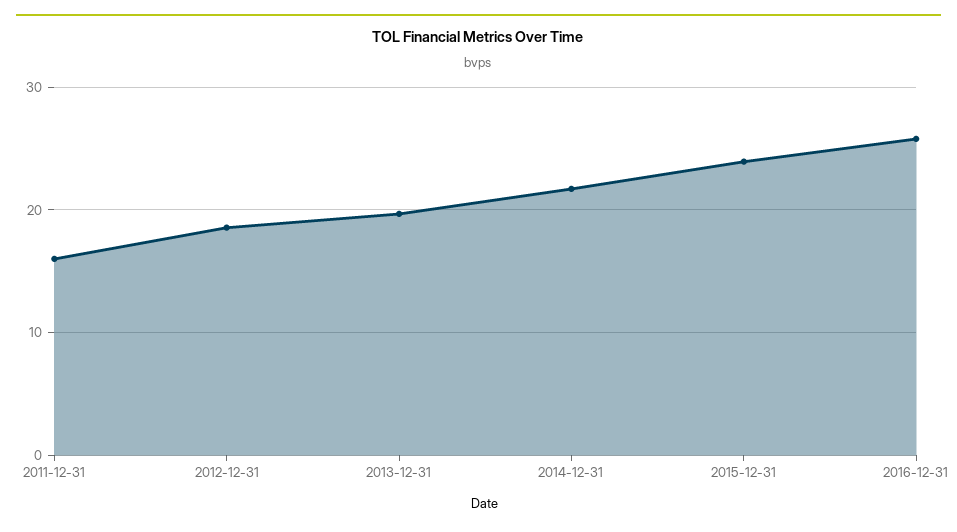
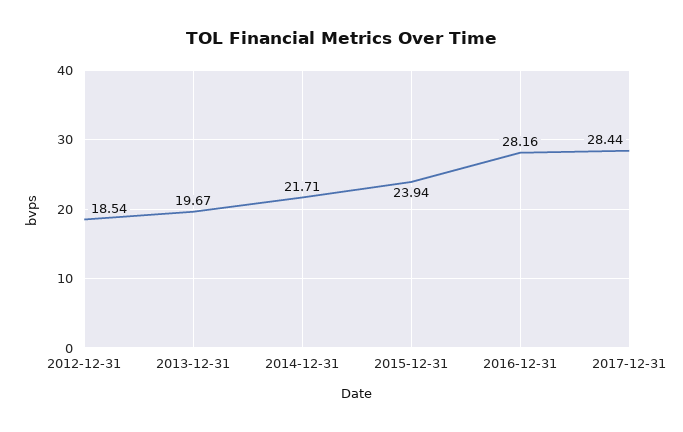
2011-12-31: 16 -> none
2016-12-31: 26 -> 28.16
2017-12-31: none -> 28.44

